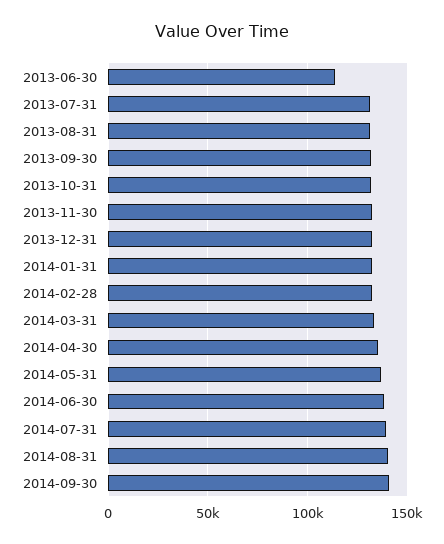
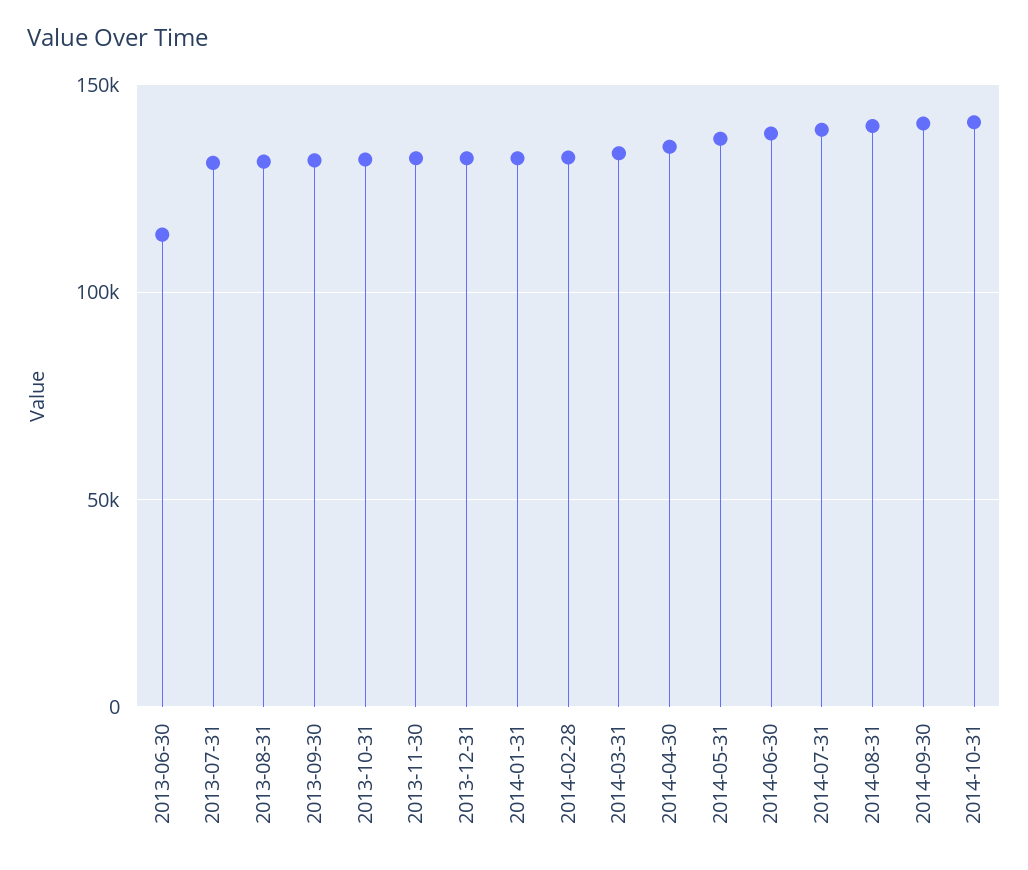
2014-10-31: none -> 140000

